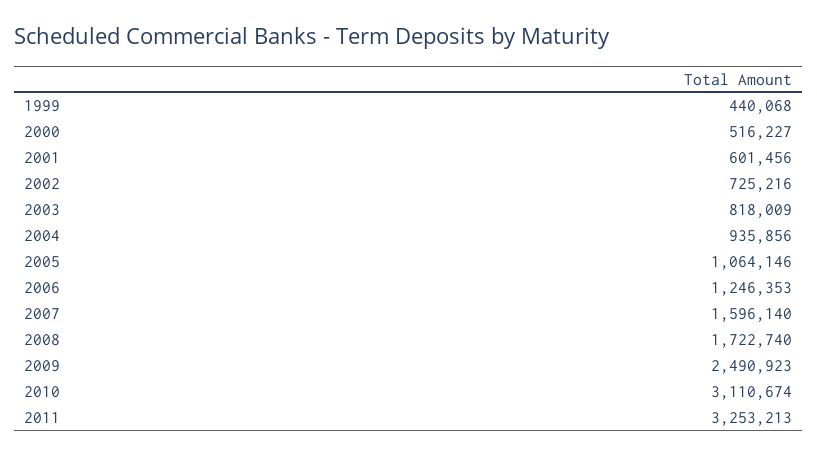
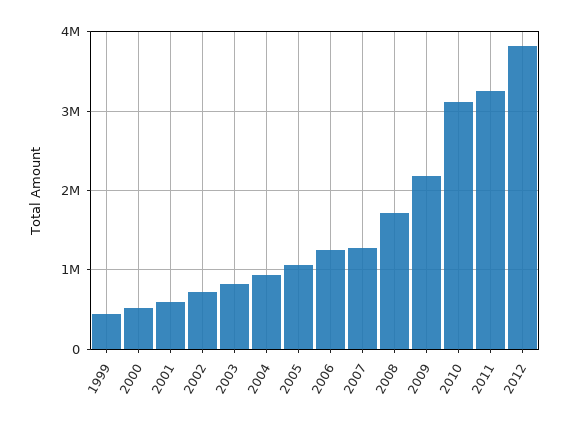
2007: 1596140 -> 1300000
2009: 2490923 -> 2200000
2012: none -> 3800000

